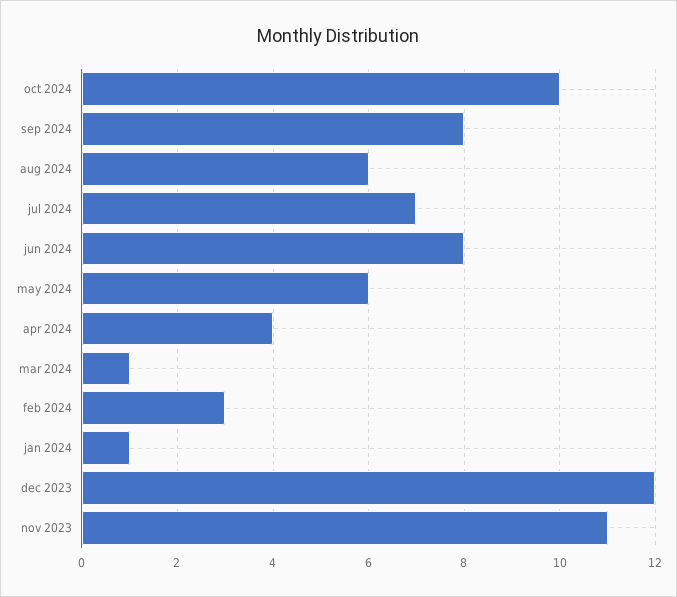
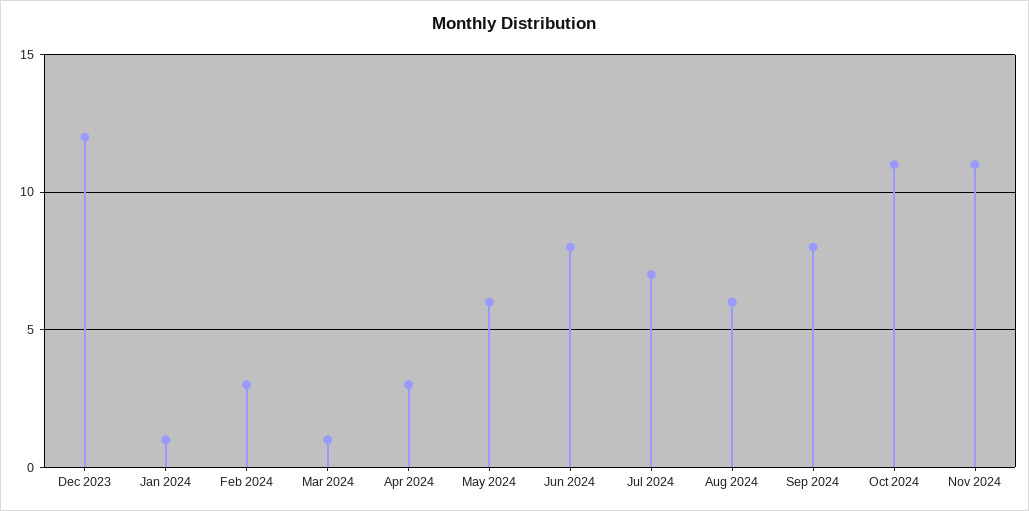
oct 2024: 10 -> 11
apr 2024: 4 -> 3
nov 2023: 11 -> none
Nov 2024: none -> 11

